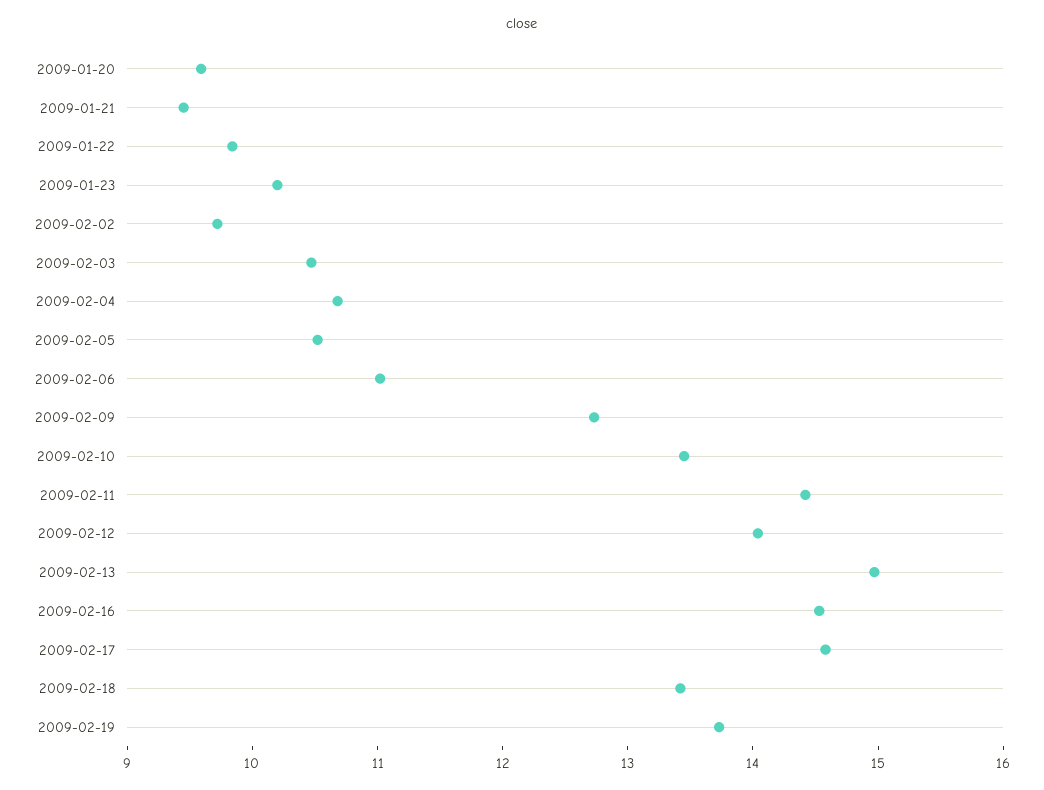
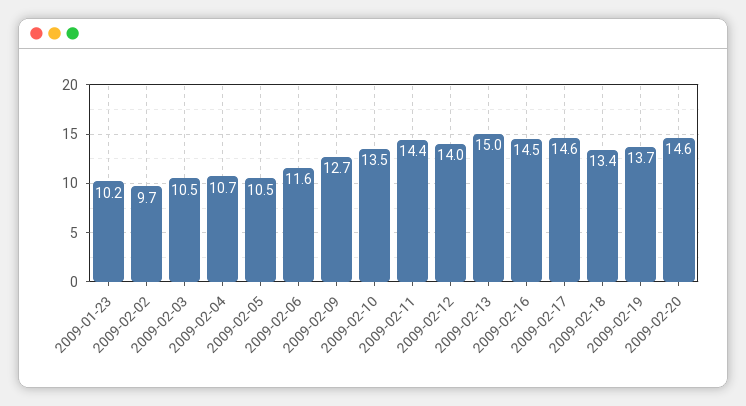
2009-01-20: 9.6 -> none
2009-01-21: 9.4 -> none
2009-01-22: 9.8 -> none
2009-02-06: 11 -> 11.6
2009-02-20: none -> 14.6

